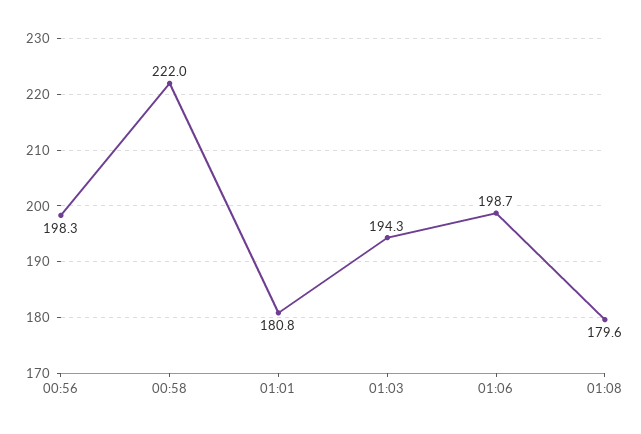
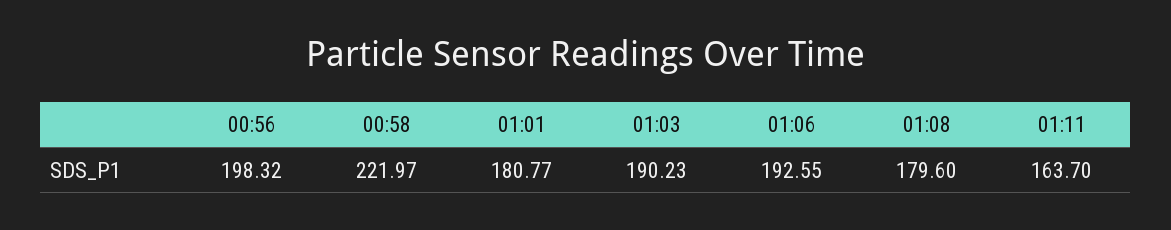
01:03: 194.3 -> 190.23
01:06: 198.7 -> 192.55
01:11: none -> 163.7

